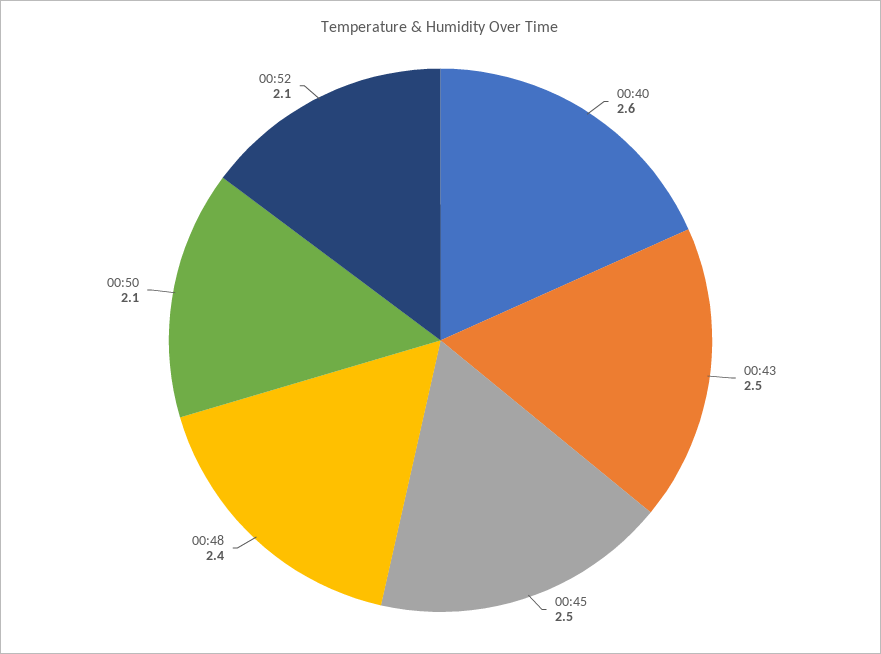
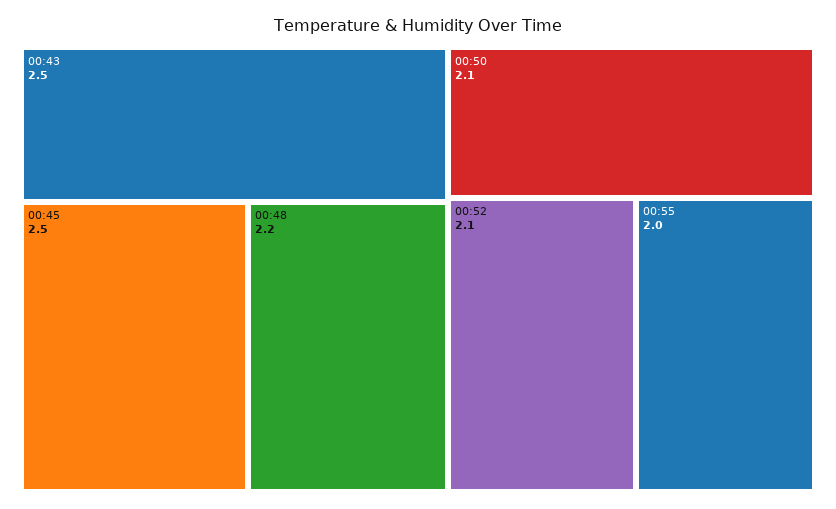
00:40: 2.6 -> none
00:48: 2.4 -> 2.2
00:55: none -> 2

